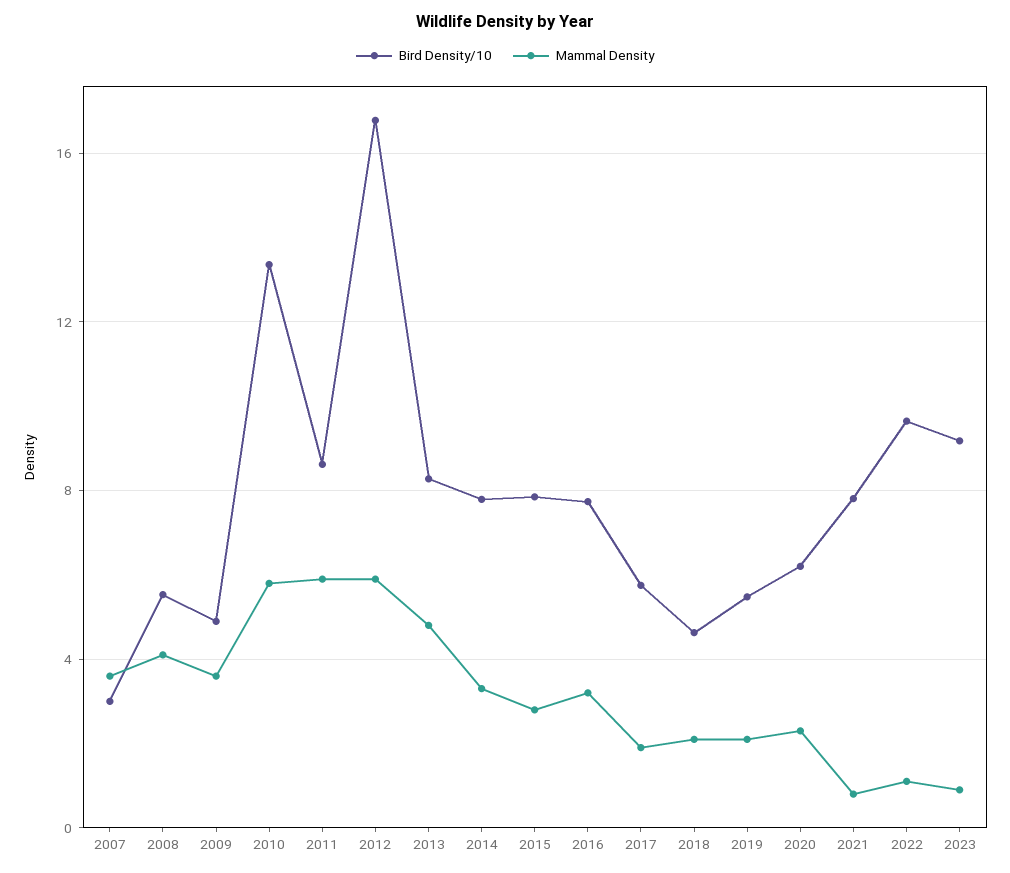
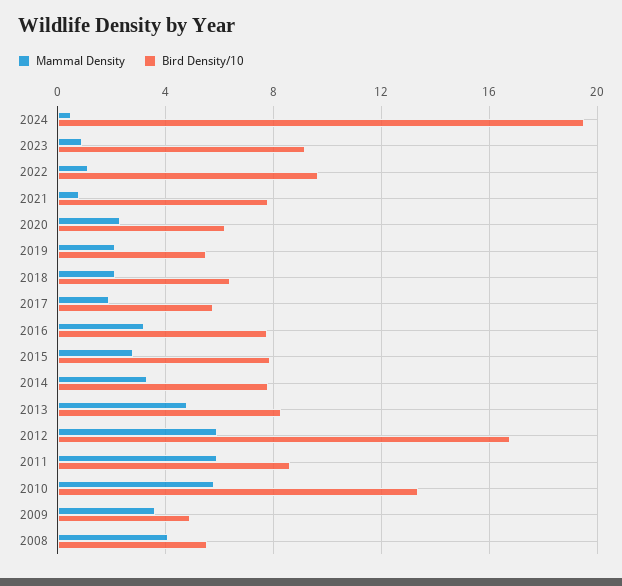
Bird Density/10, 2007: 3 -> none
Mammal Density, 2007: 3.5 -> none
Bird Density/10, 2018: 4.5 -> 6.5
Mammal Density, 2024: none -> 0.5
Bird Density/10, 2024: none -> 19.5

